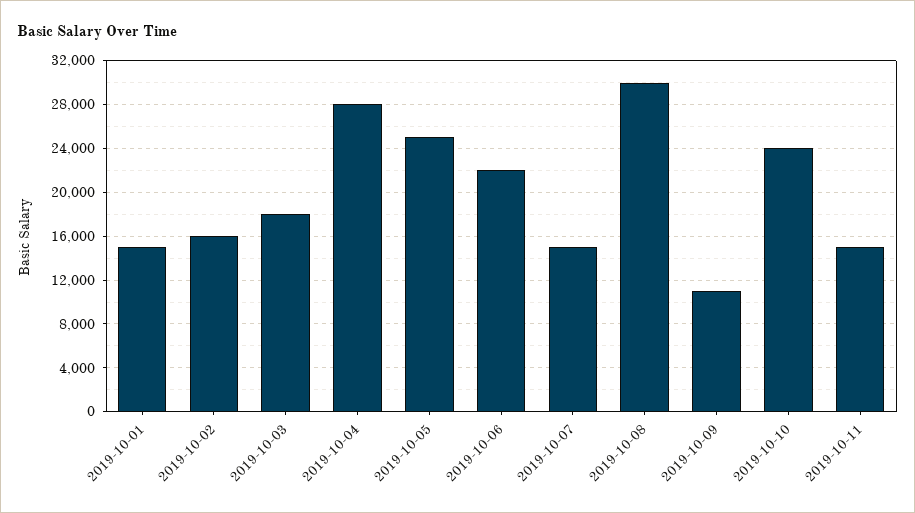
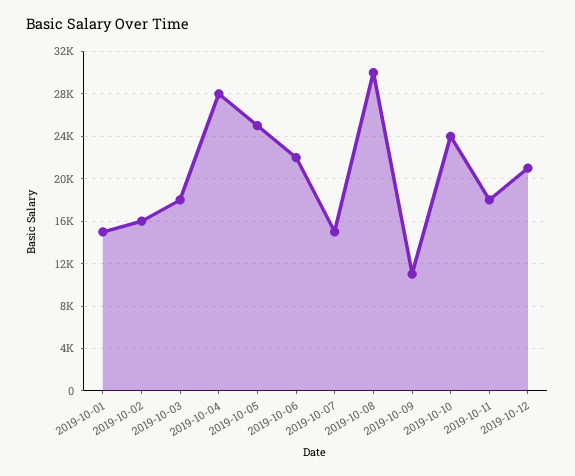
2019-10-11: 15000 -> 18000
2019-10-12: none -> 21000

